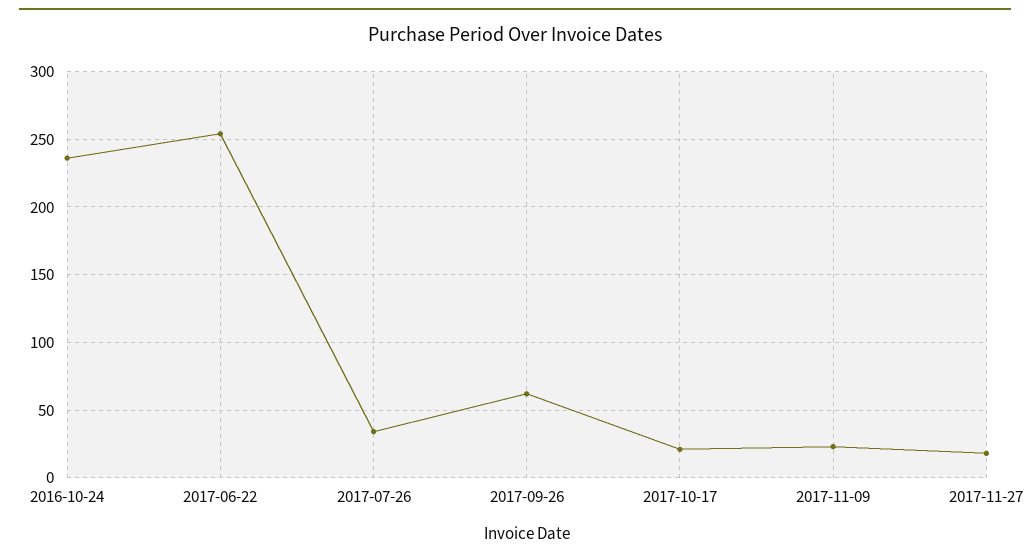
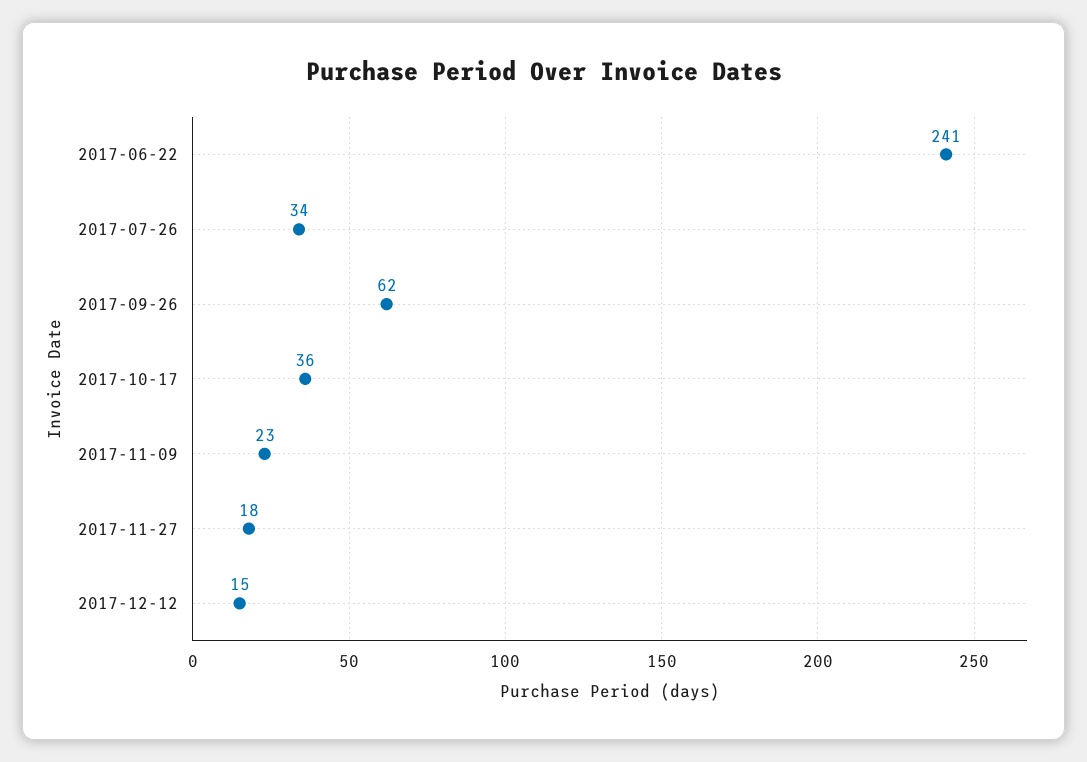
2016-10-24: 235 -> none
2017-06-22: 255 -> 241
2017-10-17: 20 -> 36
2017-12-12: none -> 15

